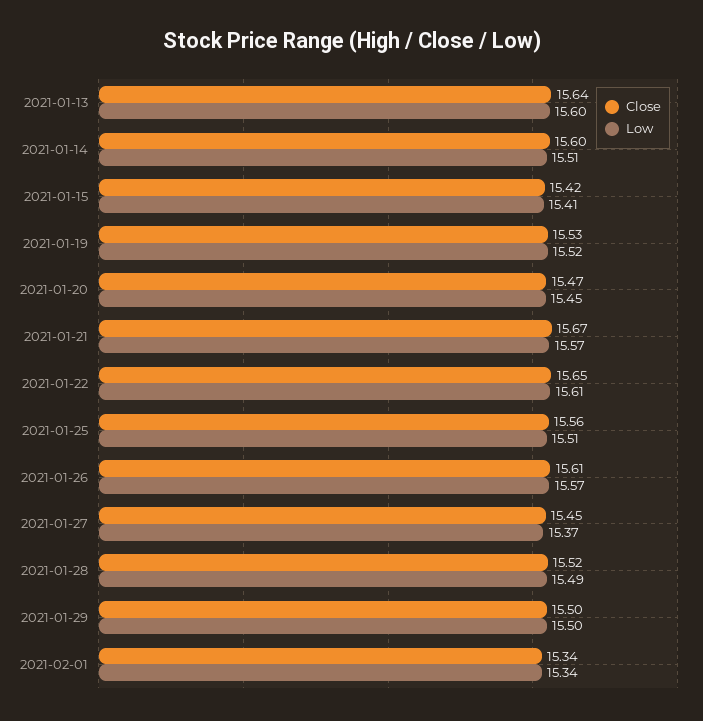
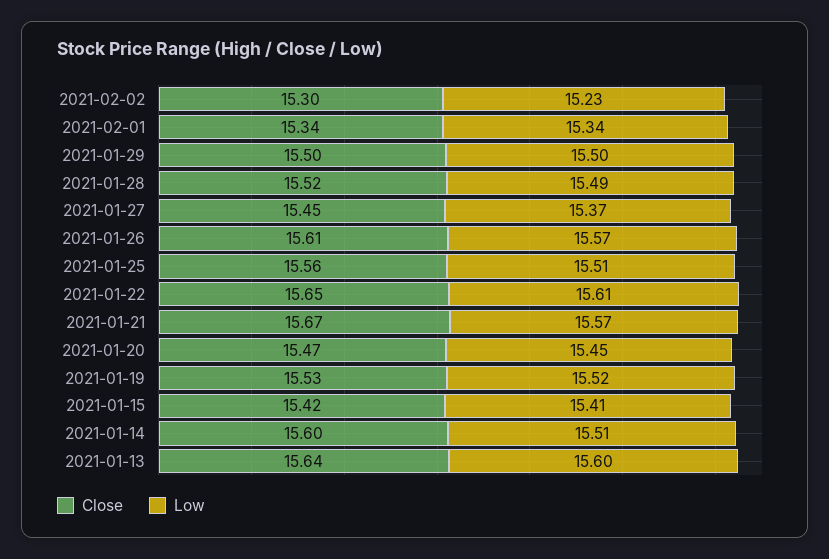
Close, 2021-02-02: none -> 15.3
Low, 2021-02-02: none -> 15.23

